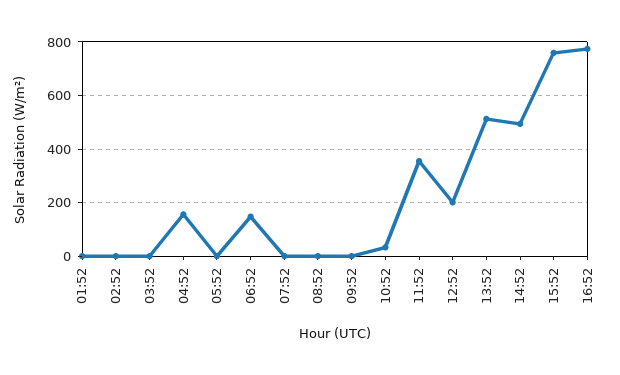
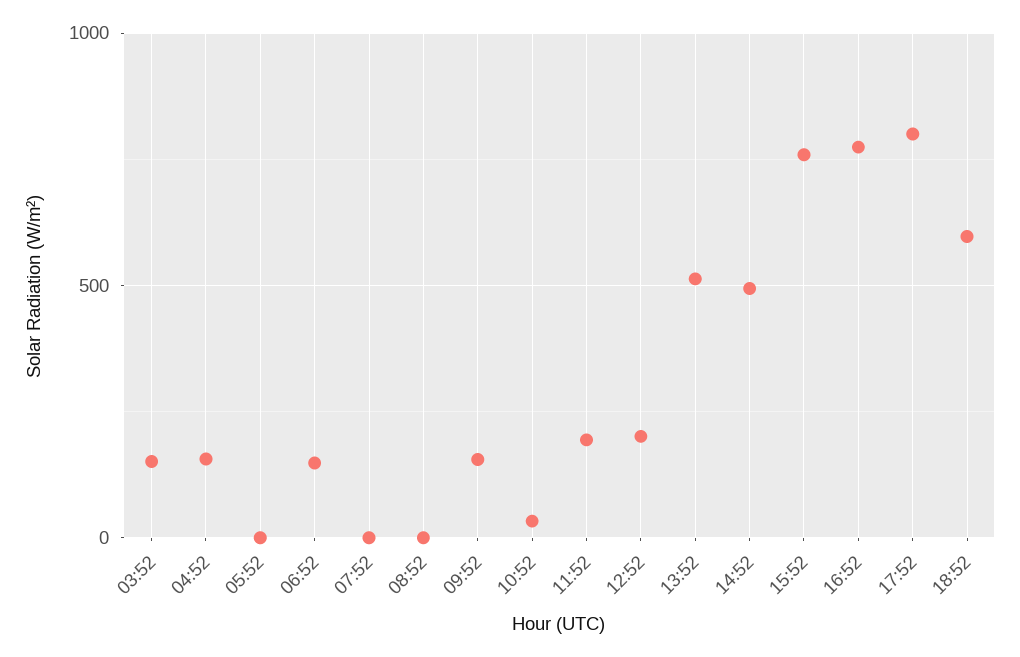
01:52: 0 -> none
02:52: 0 -> none
03:52: 0 -> 150
09:52: 0 -> 150
11:52: 350 -> 200
17:52: none -> 800
18:52: none -> 600

